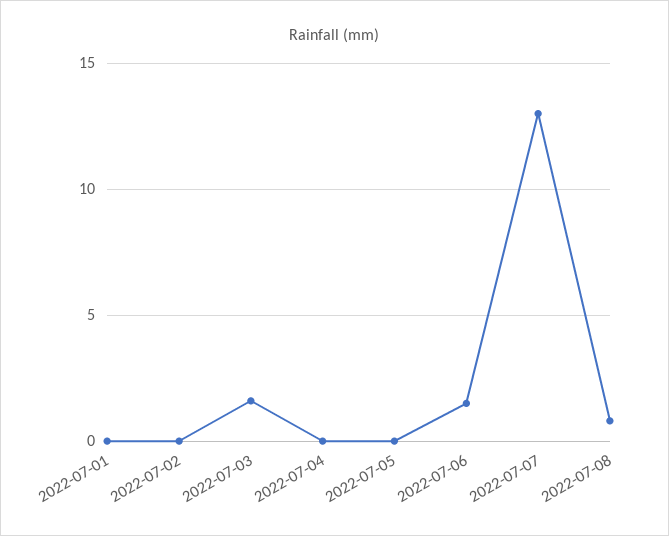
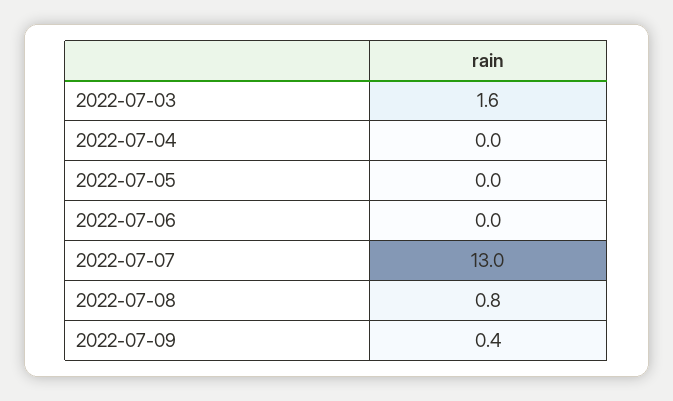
2022-07-01: 0 -> none
2022-07-02: 0 -> none
2022-07-06: 1.5 -> 0
2022-07-09: none -> 0.4

